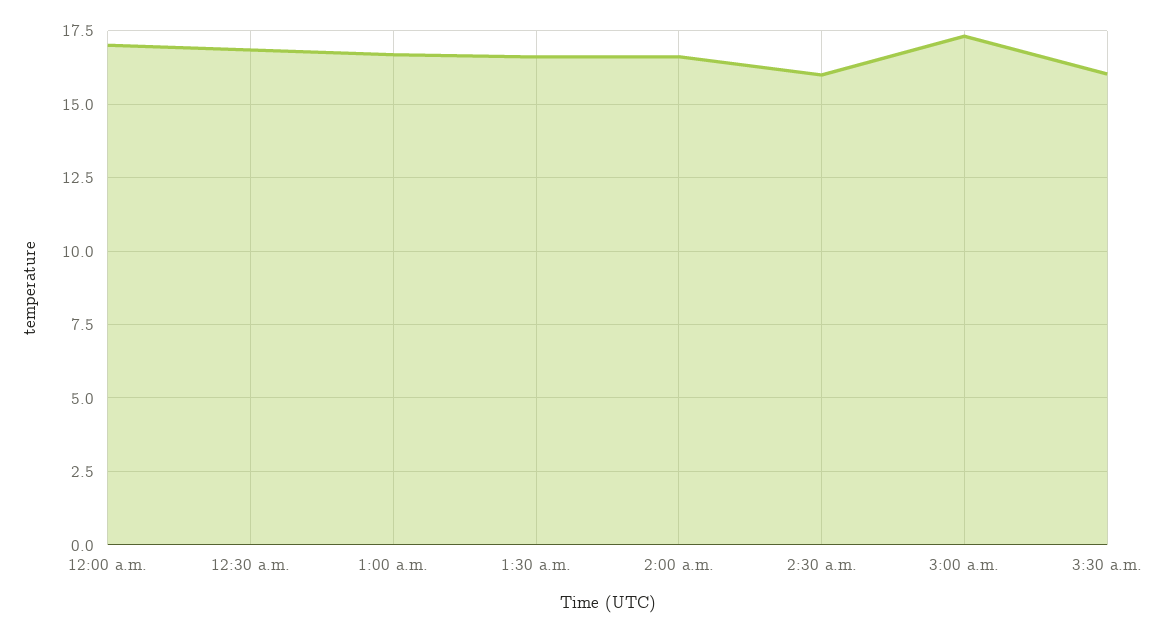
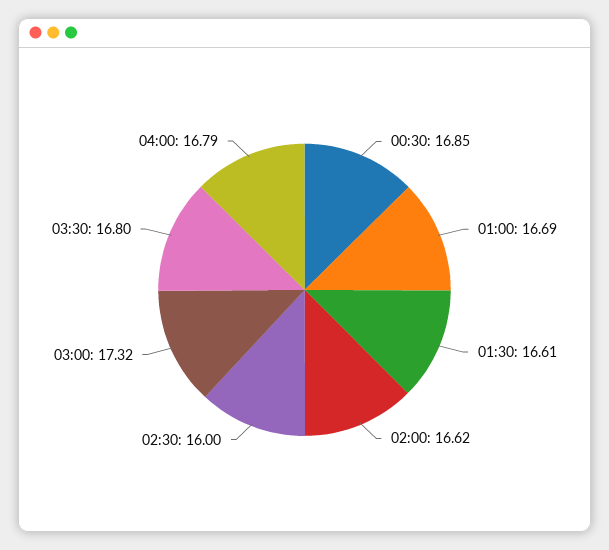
12:00 a.m.: 17 -> none
3:30 a.m.: 16 -> 16.8
04:00: none -> 16.79

